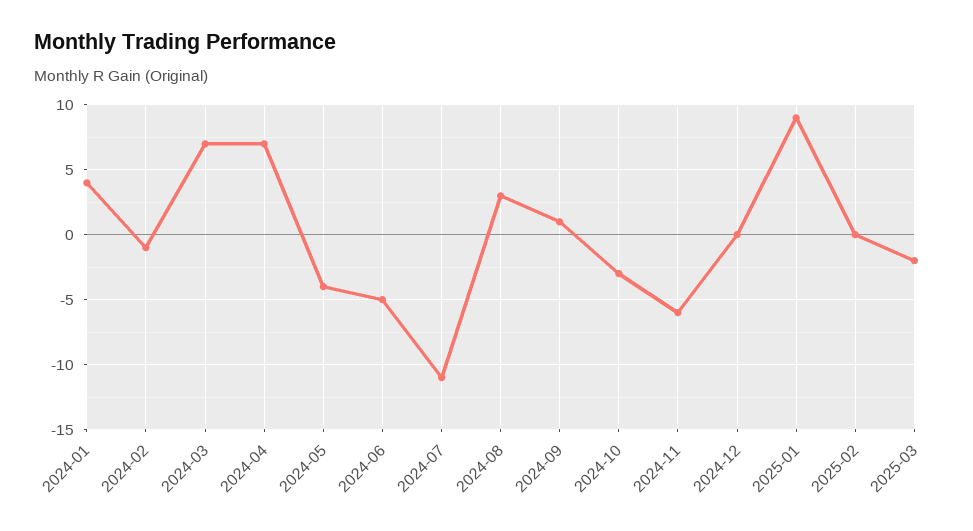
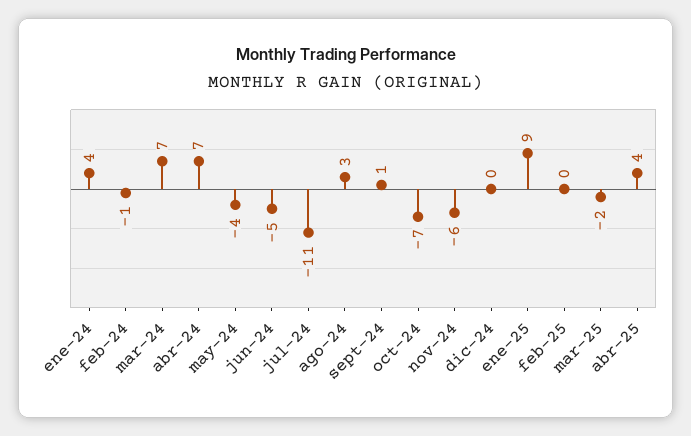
2024-10: -3 -> -7
abr-25: none -> 4

